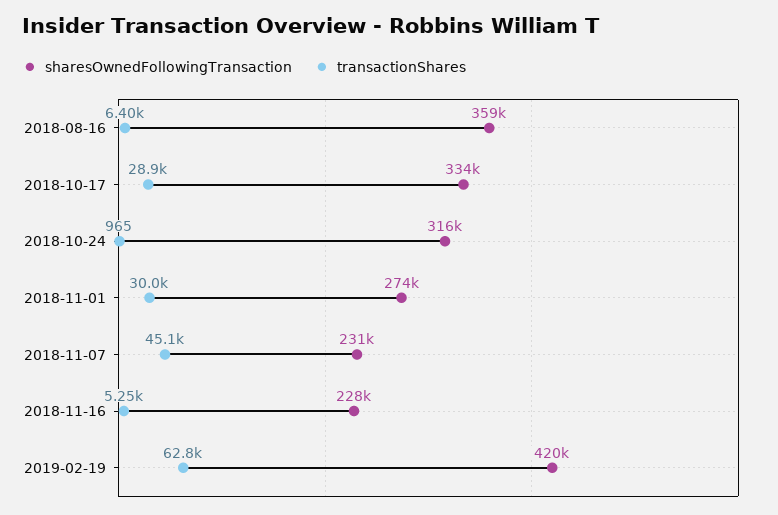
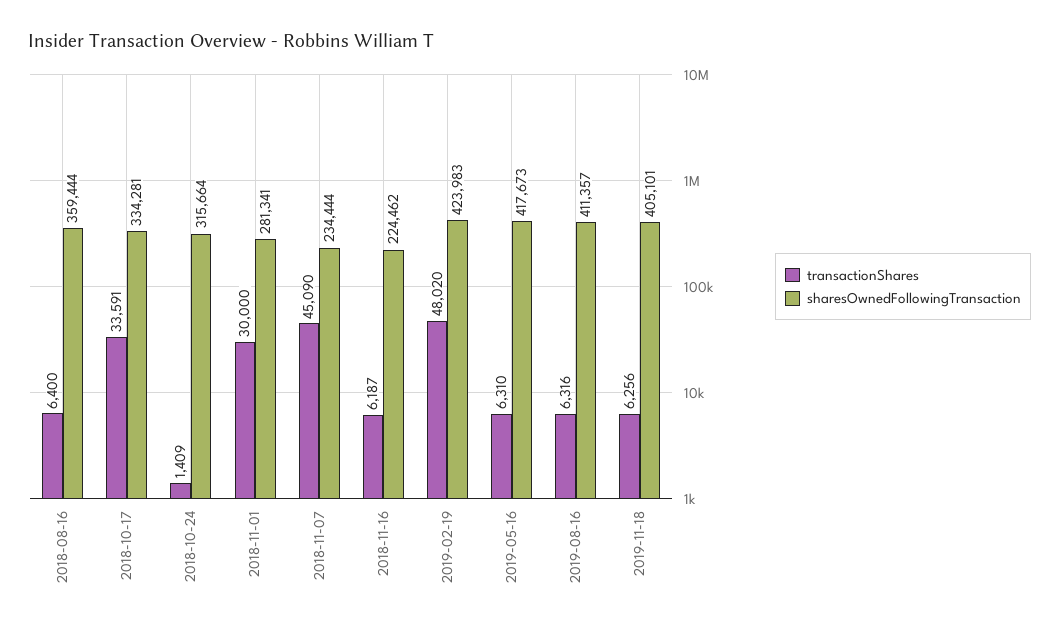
transactionShares, 2018-10-17: 28900 -> 33591
transactionShares, 2018-10-24: 965 -> 1409
sharesOwnedFollowingTransaction, 2018-11-01: 274000 -> 281341
sharesOwnedFollowingTransaction, 2018-11-07: 231000 -> 234444
sharesOwnedFollowingTransaction, 2018-11-16: 228000 -> 224462
transactionShares, 2018-11-16: 5250 -> 6187
sharesOwnedFollowingTransaction, 2019-02-19: 420000 -> 423983
transactionShares, 2019-02-19: 62800 -> 48020
transactionShares, 2019-05-16: none -> 6310
sharesOwnedFollowingTransaction, 2019-05-16: none -> 417673
transactionShares, 2019-08-16: none -> 6316
sharesOwnedFollowingTransaction, 2019-08-16: none -> 411357
transactionShares, 2019-11-18: none -> 6256
sharesOwnedFollowingTransaction, 2019-11-18: none -> 405101

